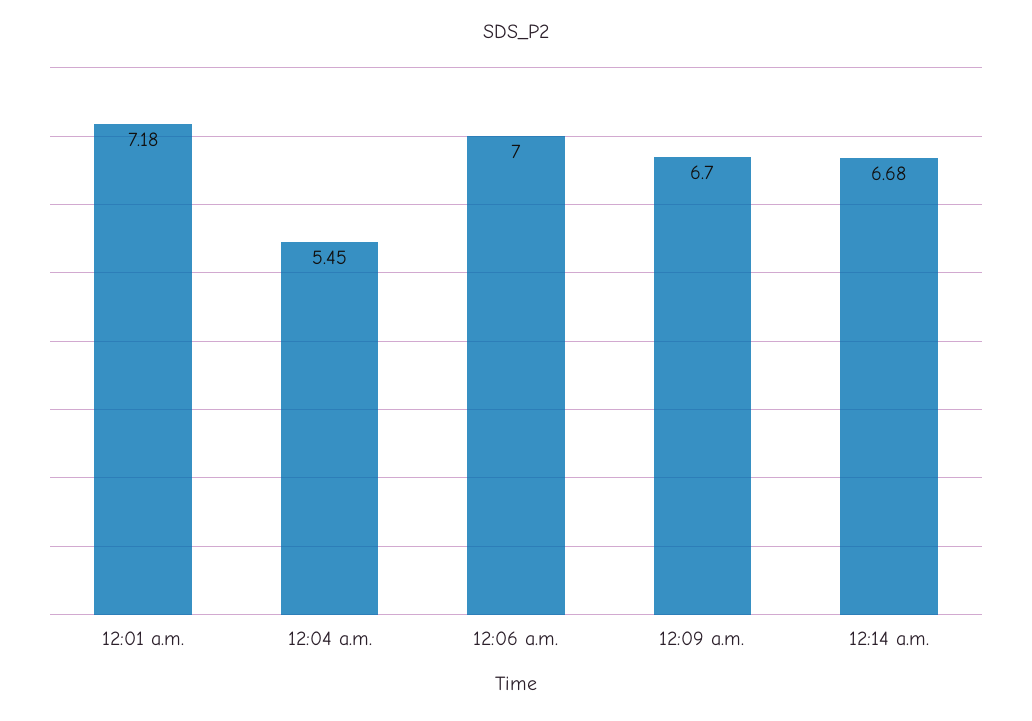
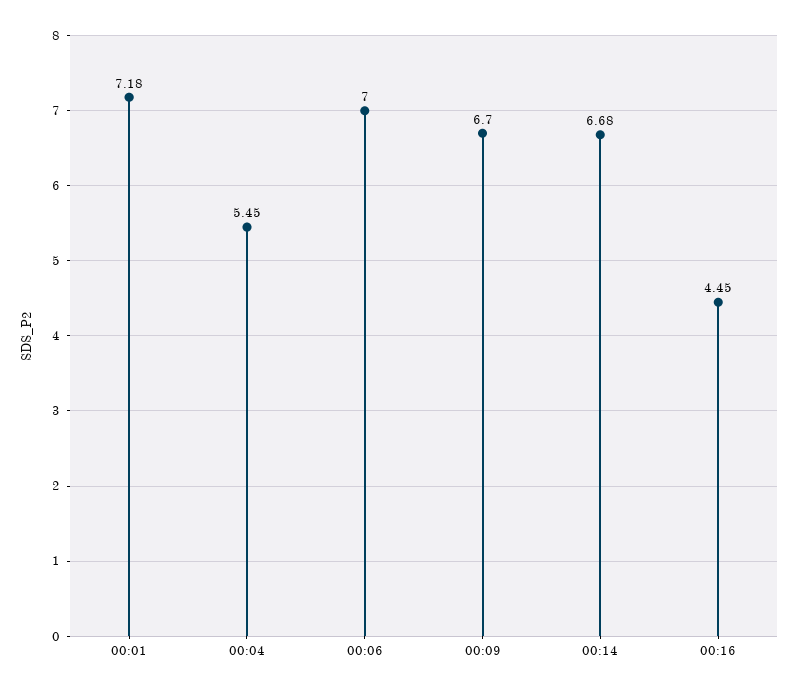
00:16: none -> 4.45

